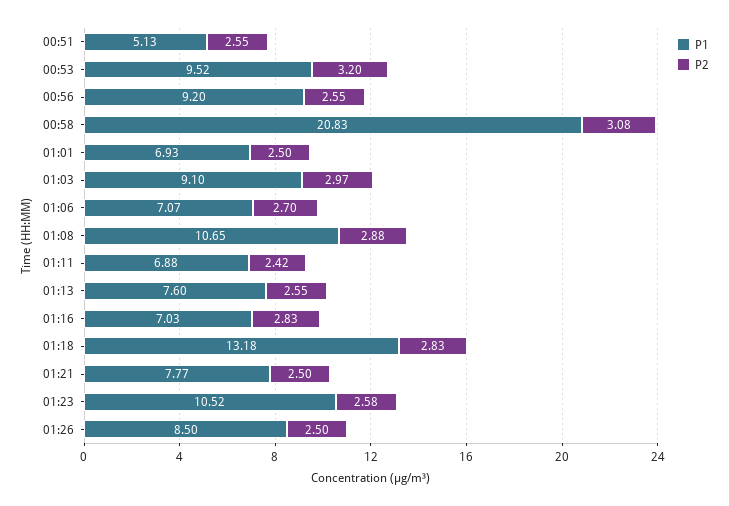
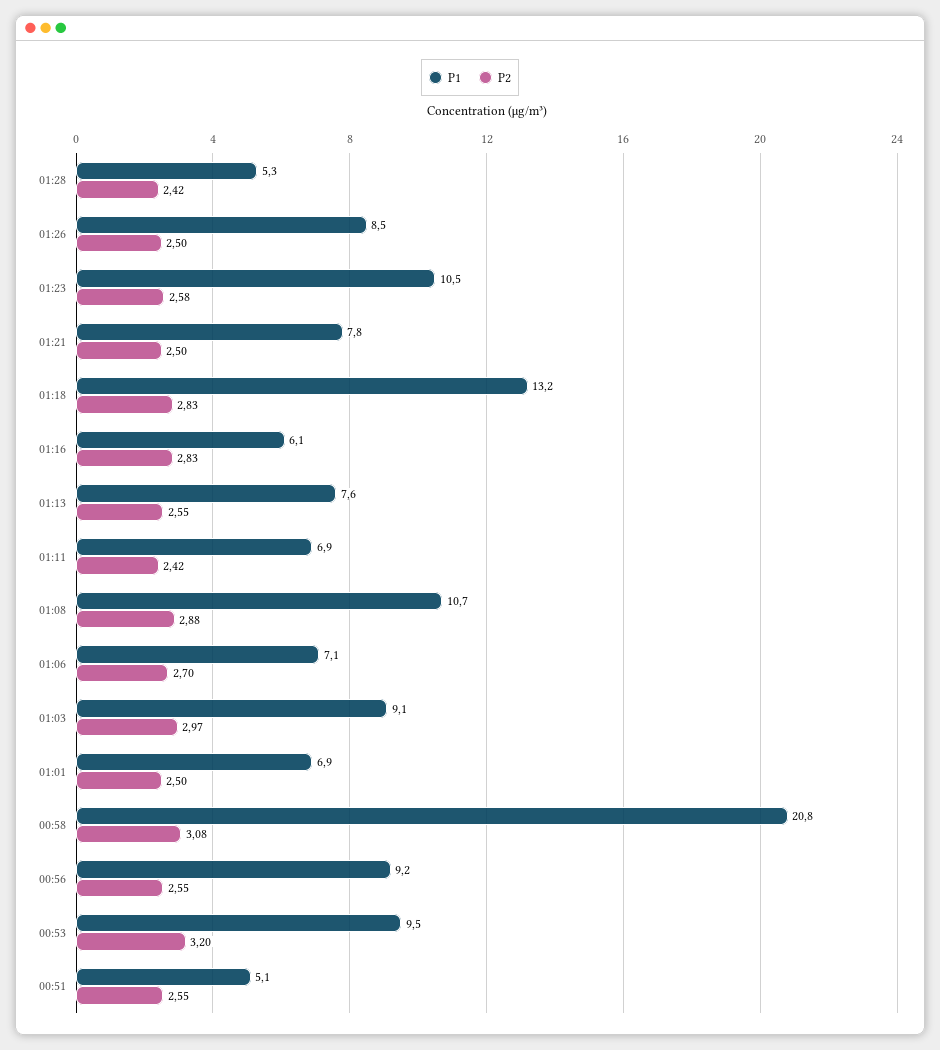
P1, 01:16: 7.03 -> 6.1
P1, 01:28: none -> 5.3
P2, 01:28: none -> 2.42

